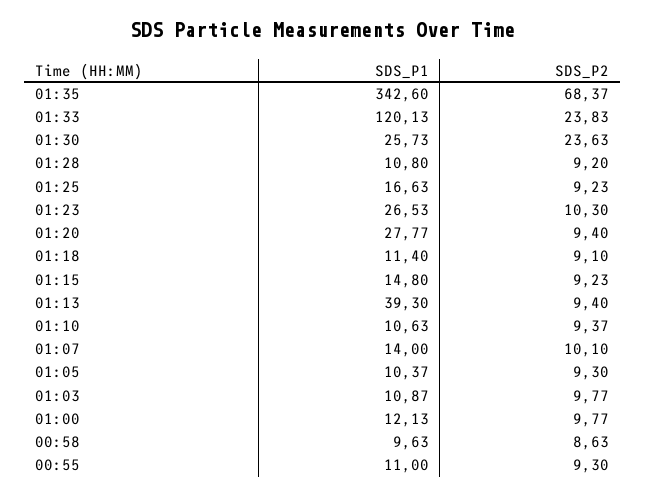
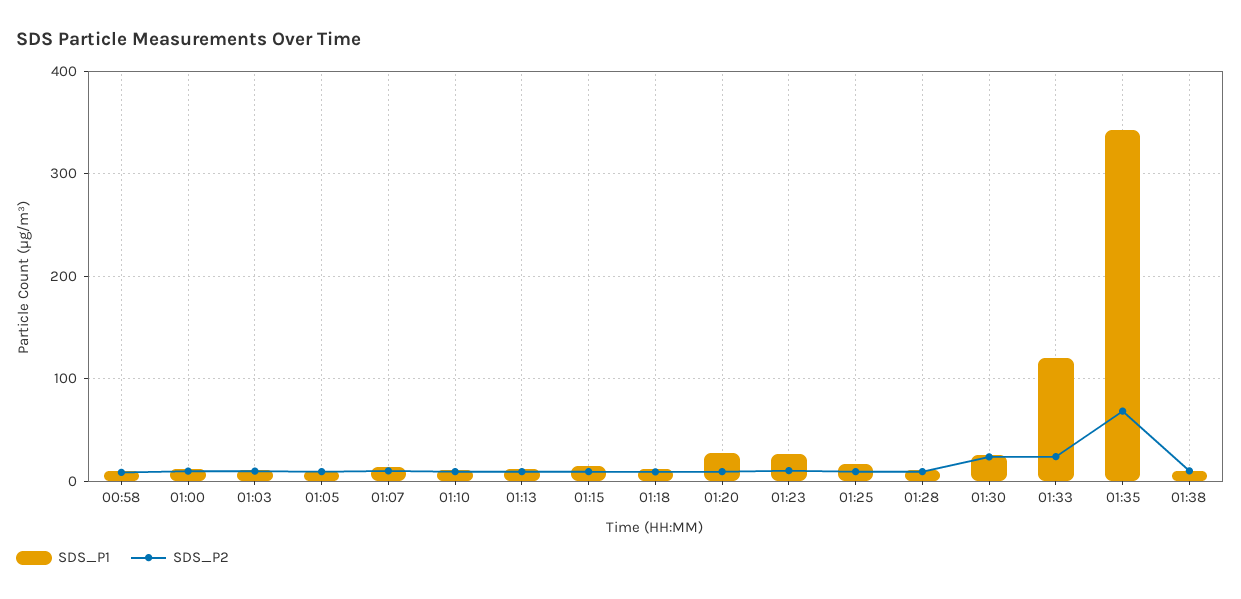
SDS_P1, 01:13: 39.3 -> 10
SDS_P1, 00:55: 11 -> none
SDS_P2, 00:55: 9.3 -> none
SDS_P1, 01:38: none -> 10
SDS_P2, 01:38: none -> 10

